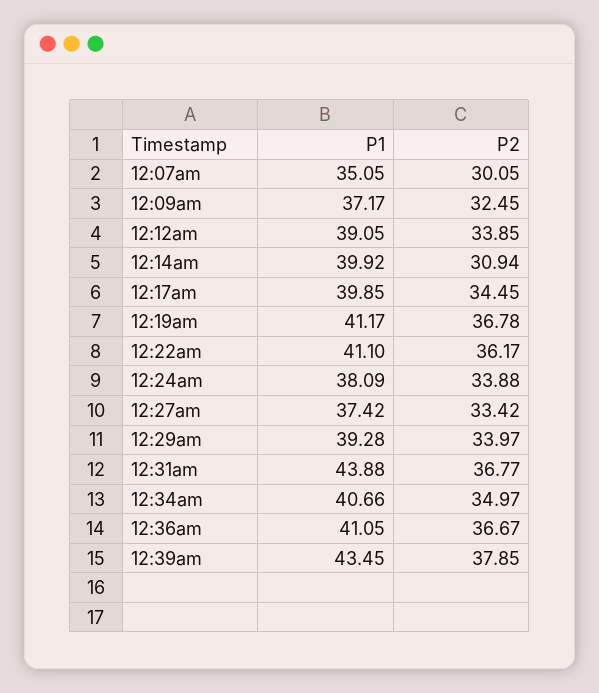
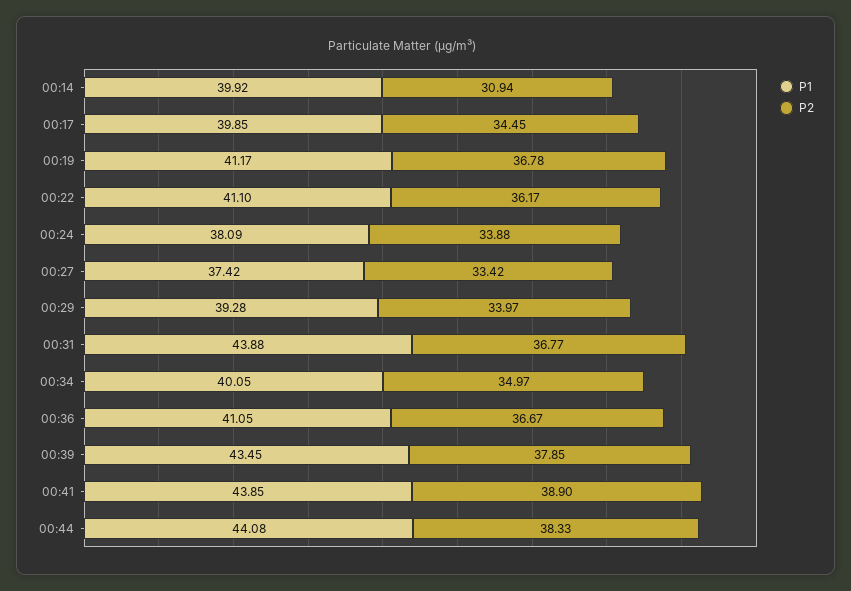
P1, 12:07am: 35.05 -> none
P2, 12:07am: 30.05 -> none
P1, 12:09am: 37.17 -> none
P2, 12:09am: 32.45 -> none
P1, 12:12am: 39.05 -> none
P2, 12:12am: 33.85 -> none
P1, 12:34am: 40.66 -> 40.05
P1, 00:41: none -> 43.85
P2, 00:41: none -> 38.9
P1, 00:44: none -> 44.08
P2, 00:44: none -> 38.33

